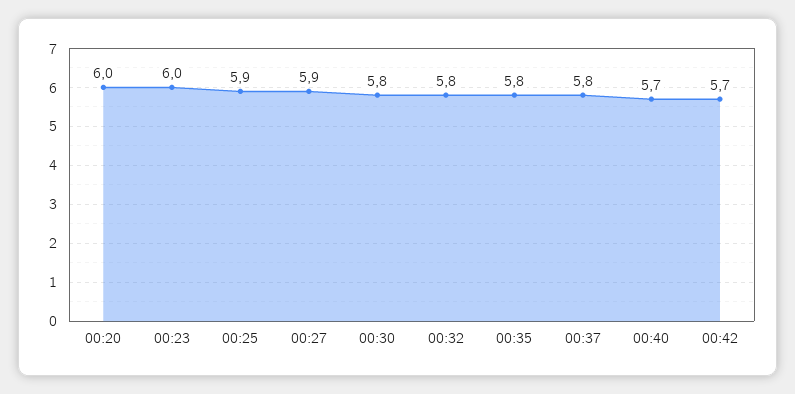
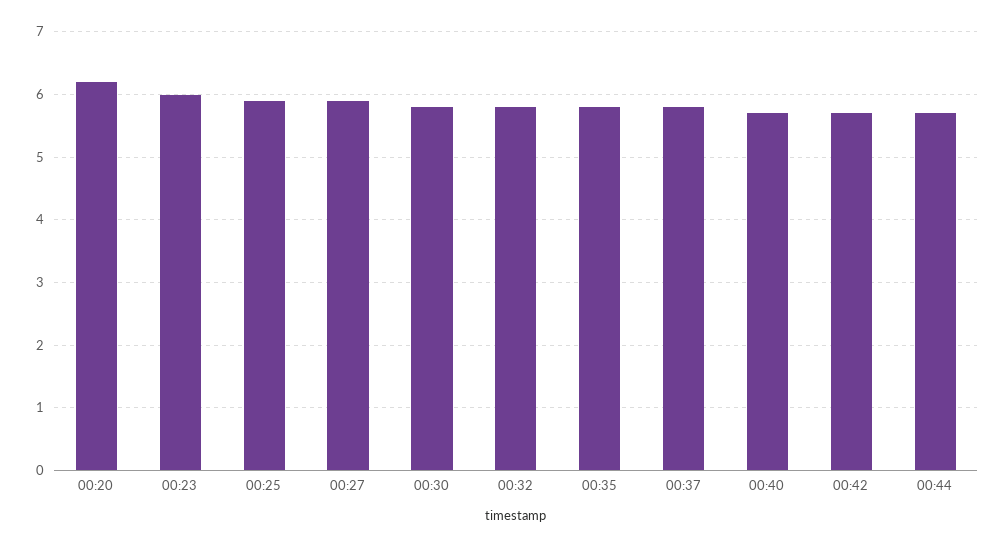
00:20: 6 -> 6.2
00:44: none -> 5.7

